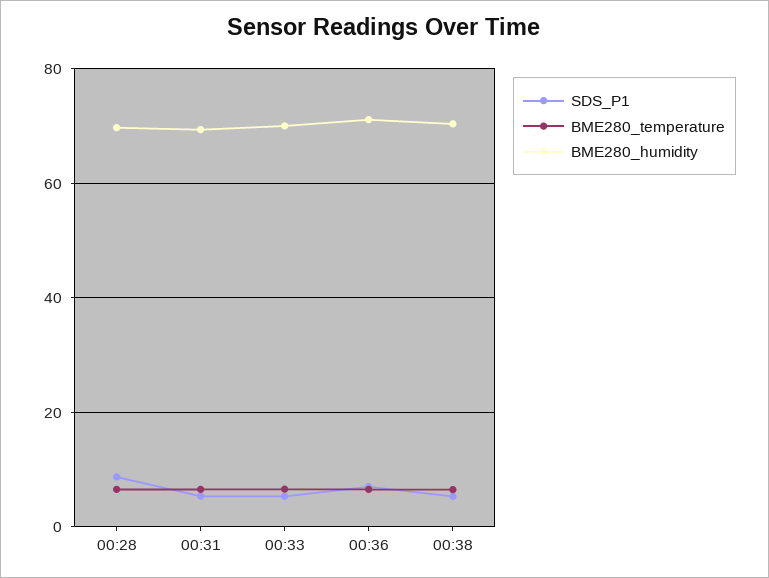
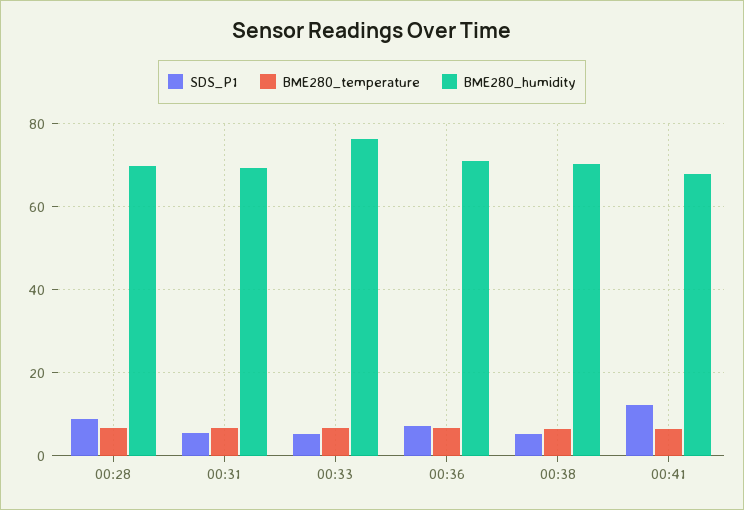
BME280_humidity, 00:33: 70 -> 76
SDS_P1, 00:41: none -> 12
BME280_temperature, 00:41: none -> 6
BME280_humidity, 00:41: none -> 68

